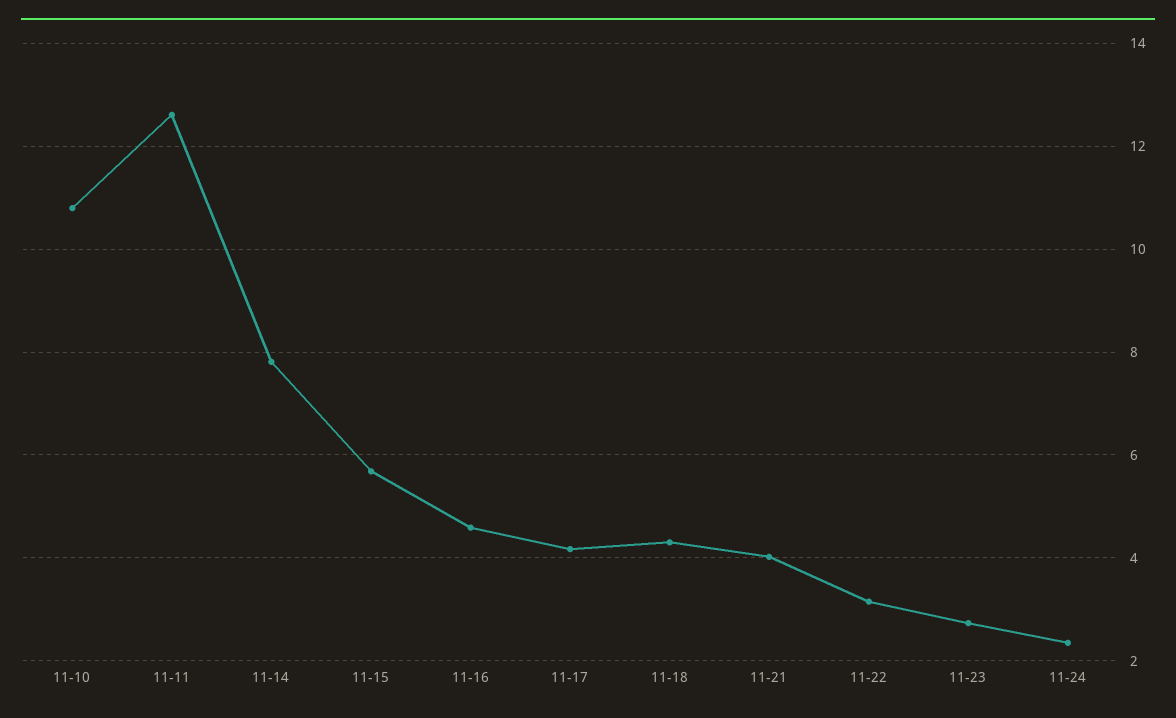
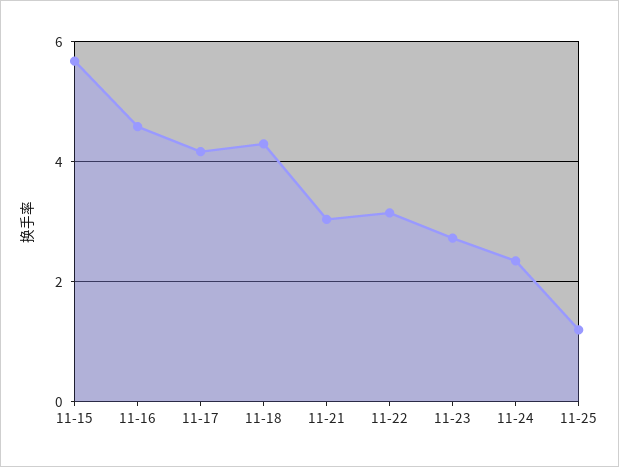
11-10: 10.8 -> none
11-11: 12.6 -> none
11-14: 7.8 -> none
11-21: 4 -> 3
11-25: none -> 1.2

